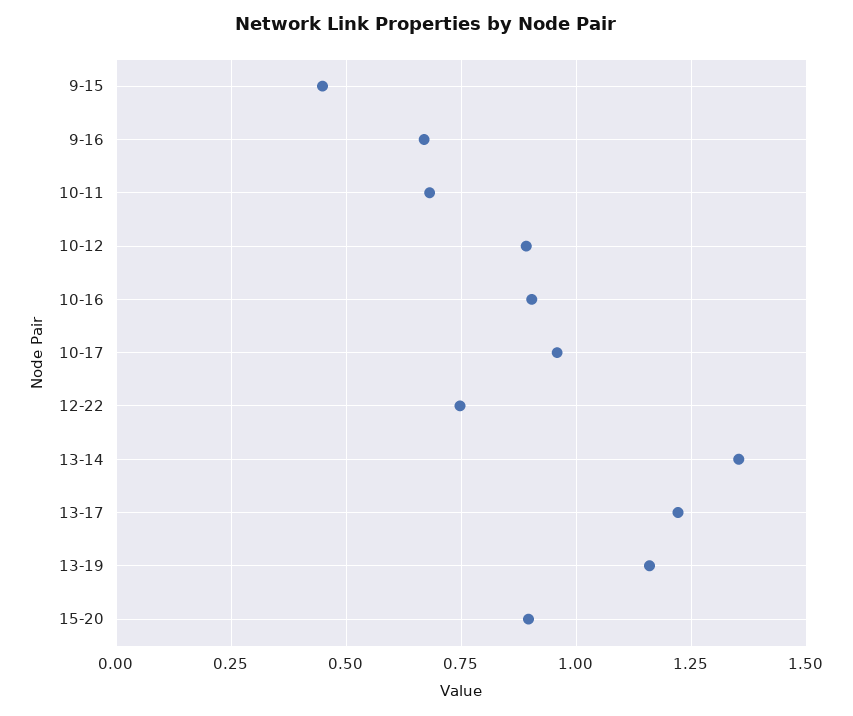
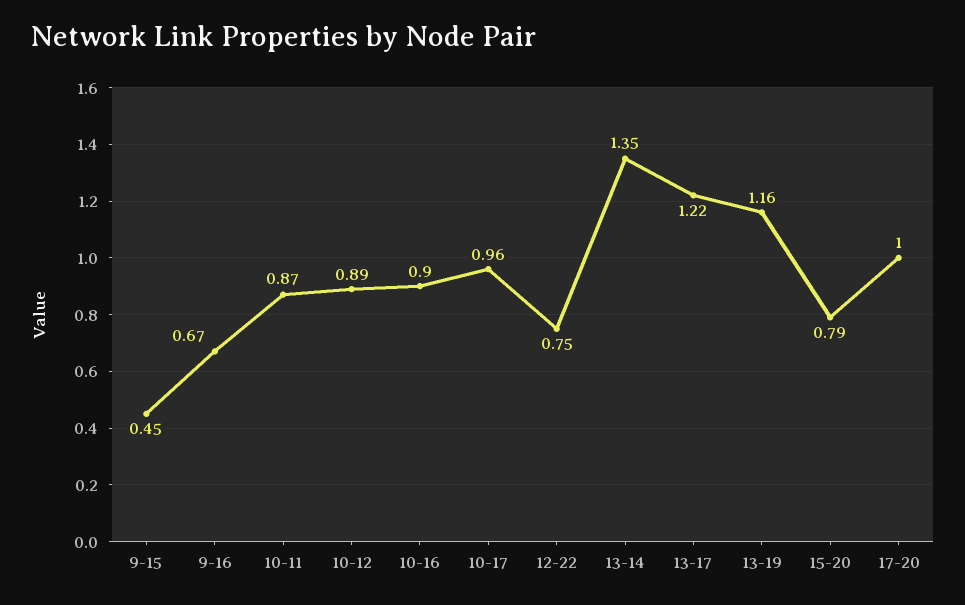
10-11: 0.675 -> 0.87
15-20: 0.9 -> 0.79
17-20: none -> 1

